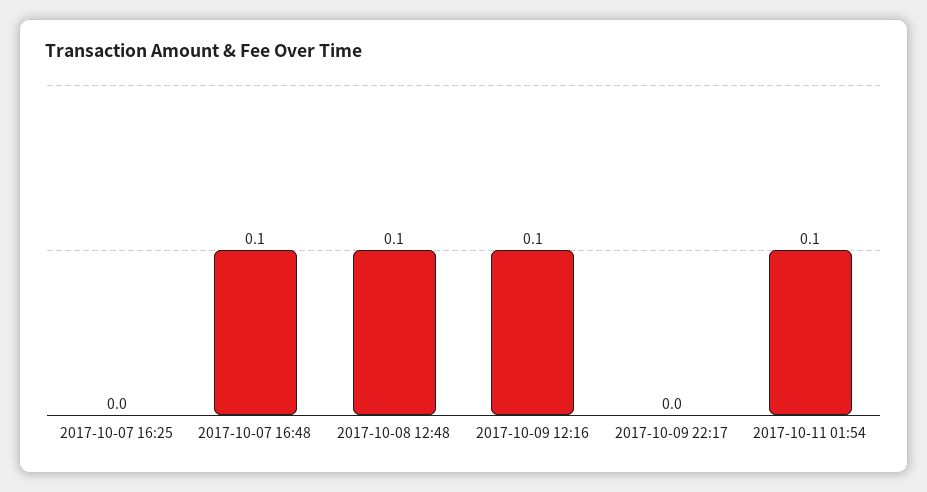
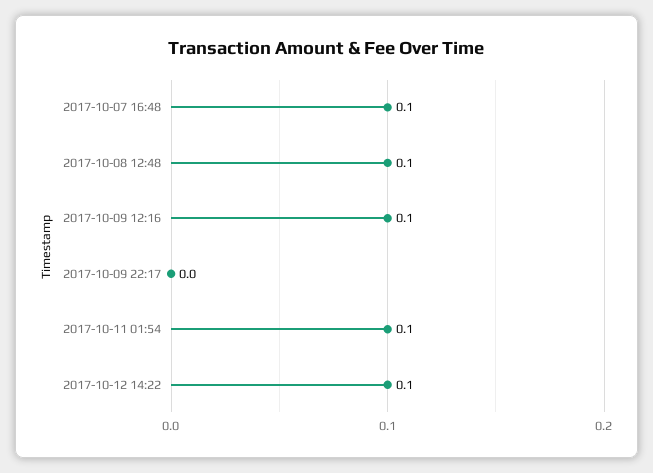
2017-10-07 16:25: 0 -> none
2017-10-12 14:22: none -> 0.1

